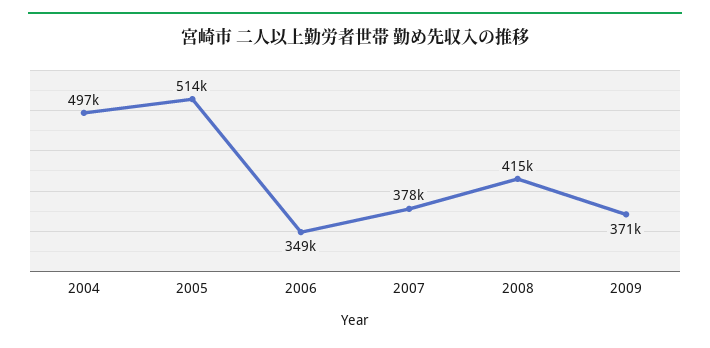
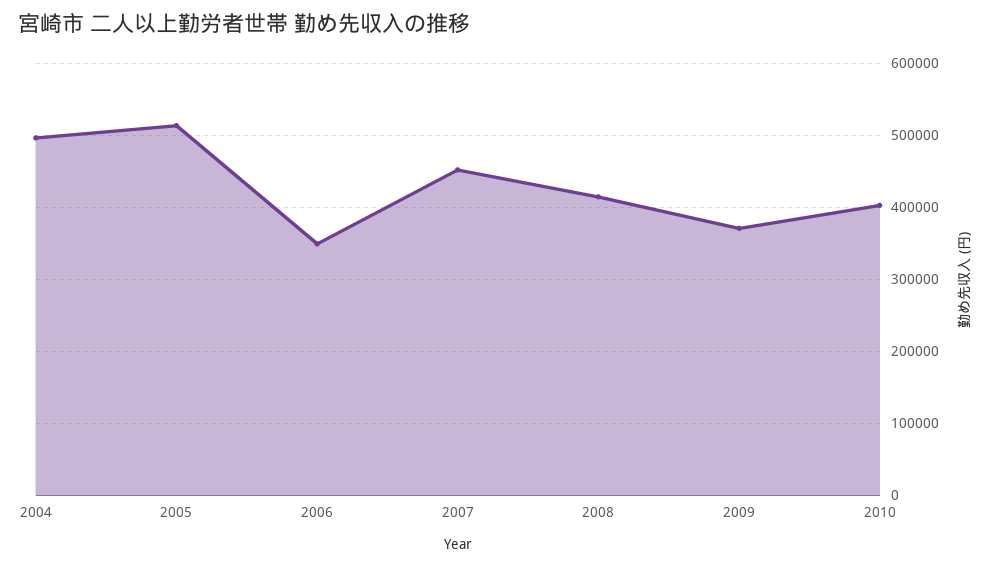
2007: 378000 -> 450000
2010: none -> 400000

